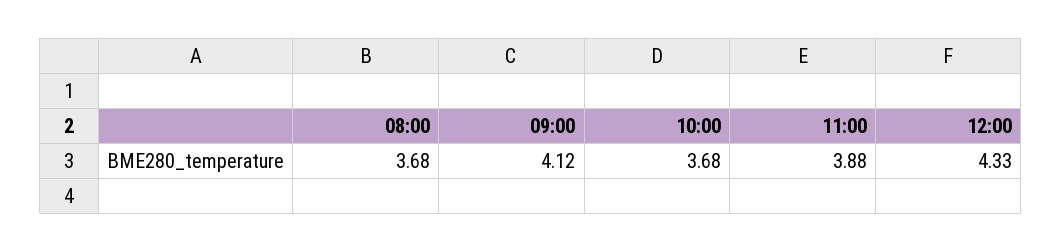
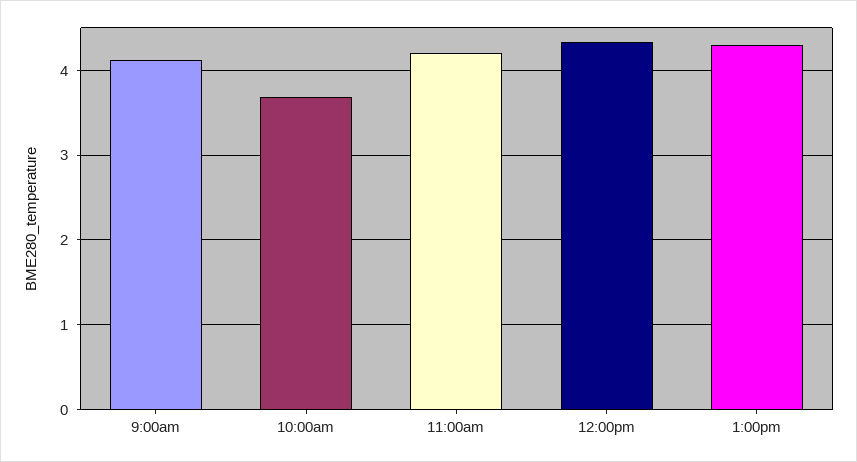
08:00: 3.68 -> none
11:00: 3.88 -> 4.2
1:00pm: none -> 4.3

